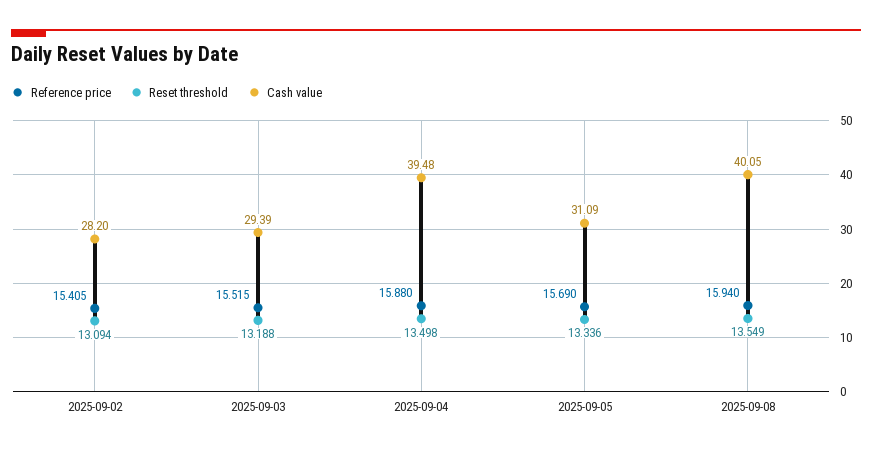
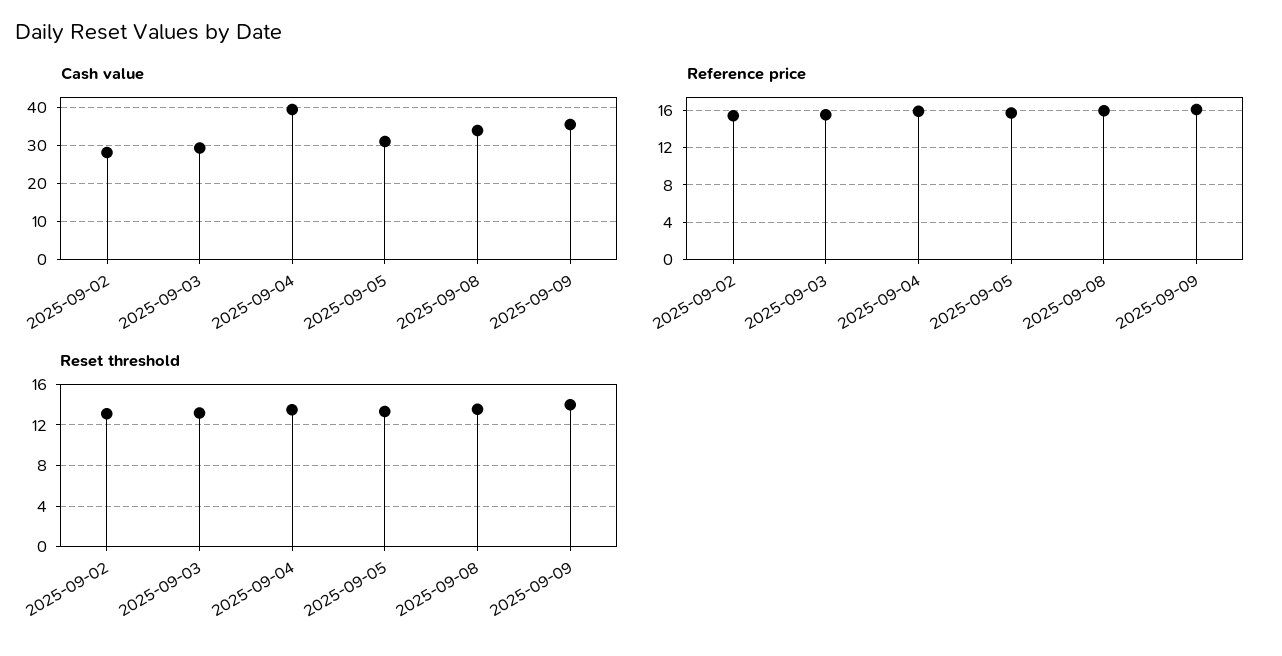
Cash value, 2025-09-08: 40.05 -> 34
Cash value, 2025-09-09: none -> 36
Reference price, 2025-09-09: none -> 16
Reset threshold, 2025-09-09: none -> 14

